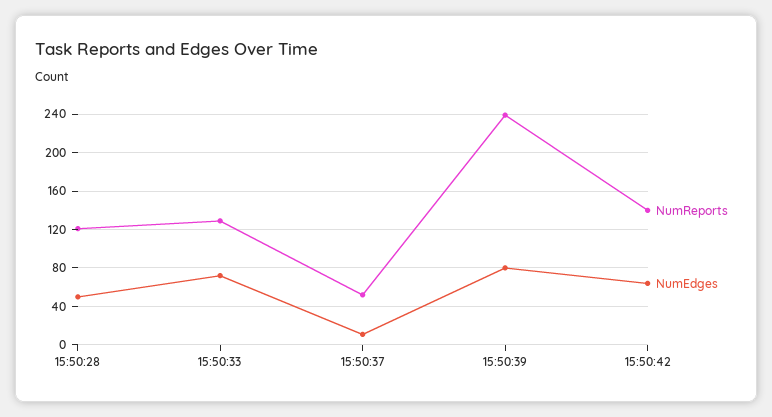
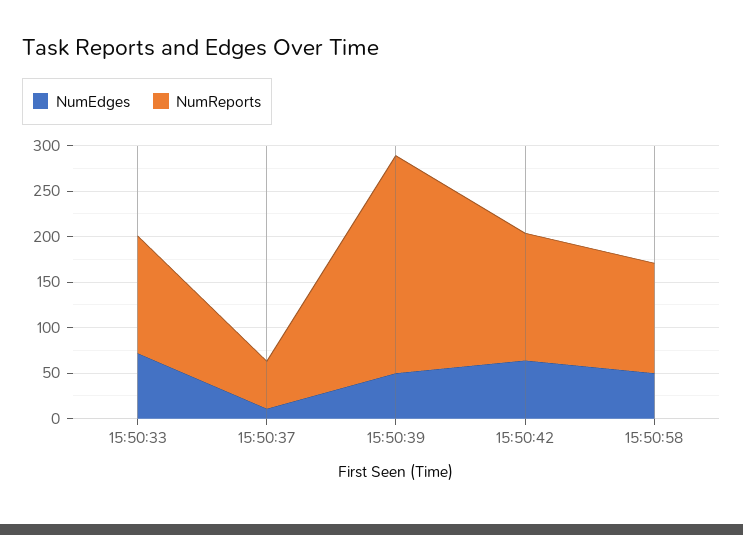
NumReports, 15:50:28: 120 -> none
NumEdges, 15:50:28: 50 -> none
NumEdges, 15:50:39: 80 -> 50
NumEdges, 15:50:58: none -> 50
NumReports, 15:50:58: none -> 120

